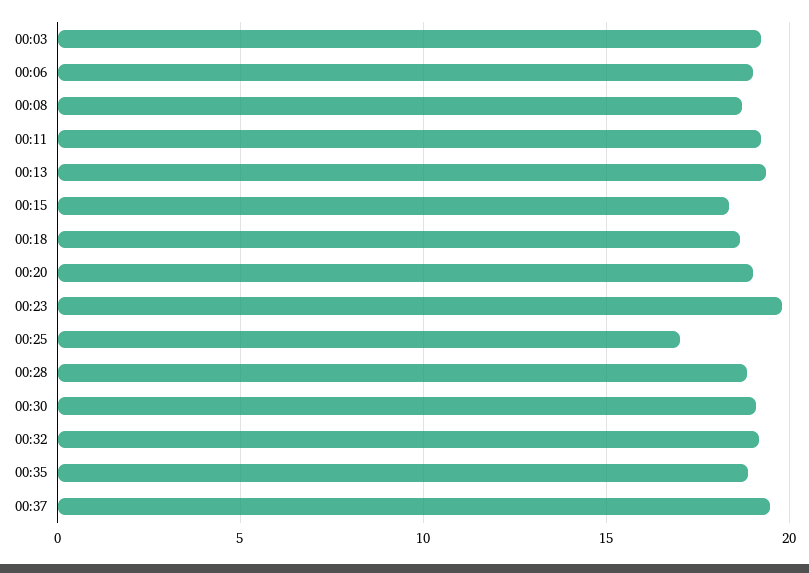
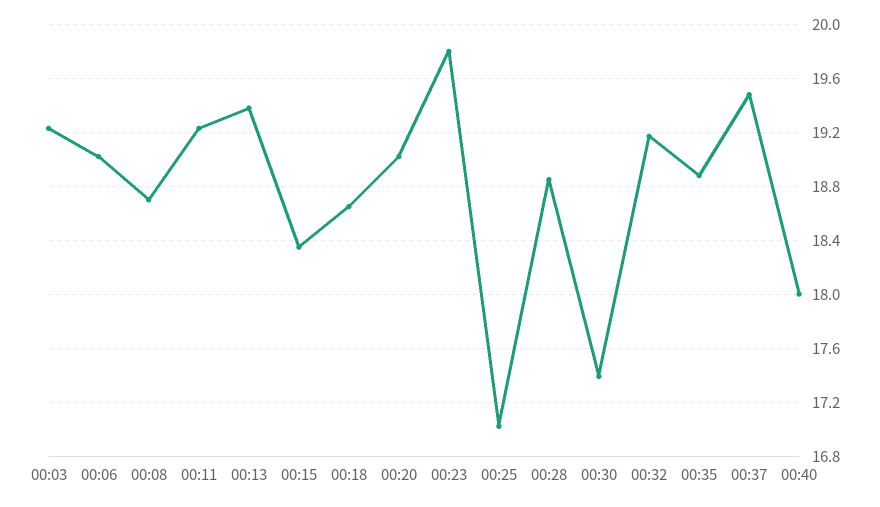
00:30: 19 -> 17.4
00:40: none -> 18

